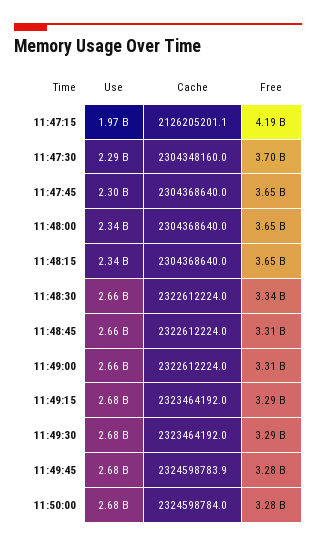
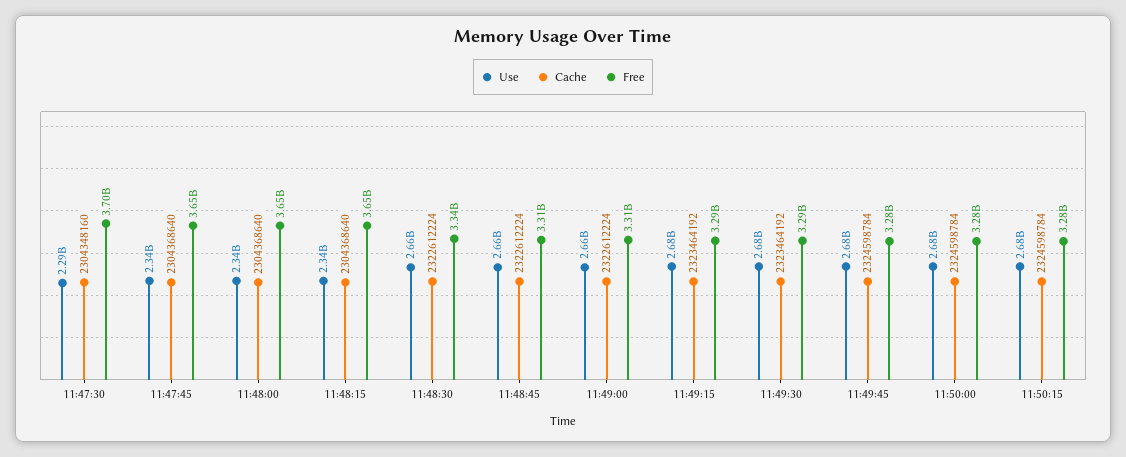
Use, 11:47:15: 1970000000 -> none
Cache, 11:47:15: 2126205201.1 -> none
Free, 11:47:15: 4190000000 -> none
Use, 11:47:45: 2300000000 -> 2340000000
Use, 11:50:15: none -> 2680000000
Cache, 11:50:15: none -> 2324598784
Free, 11:50:15: none -> 3280000000

